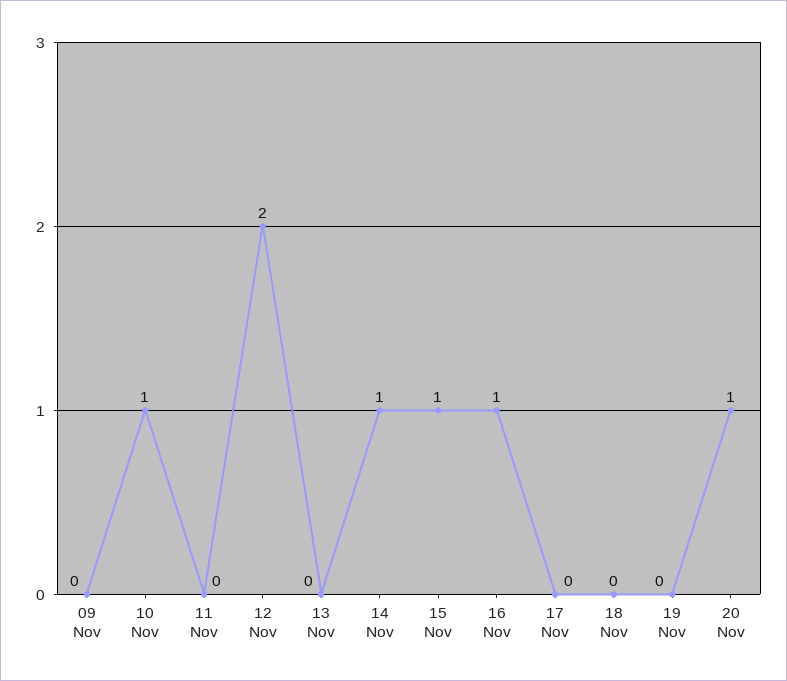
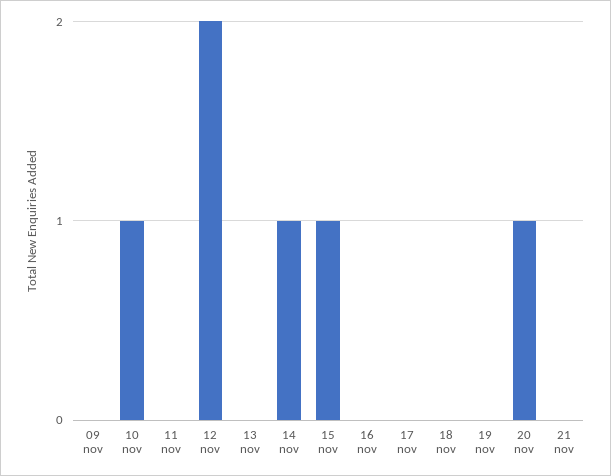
16 Nov: 1 -> 0
21 nov: none -> 0

